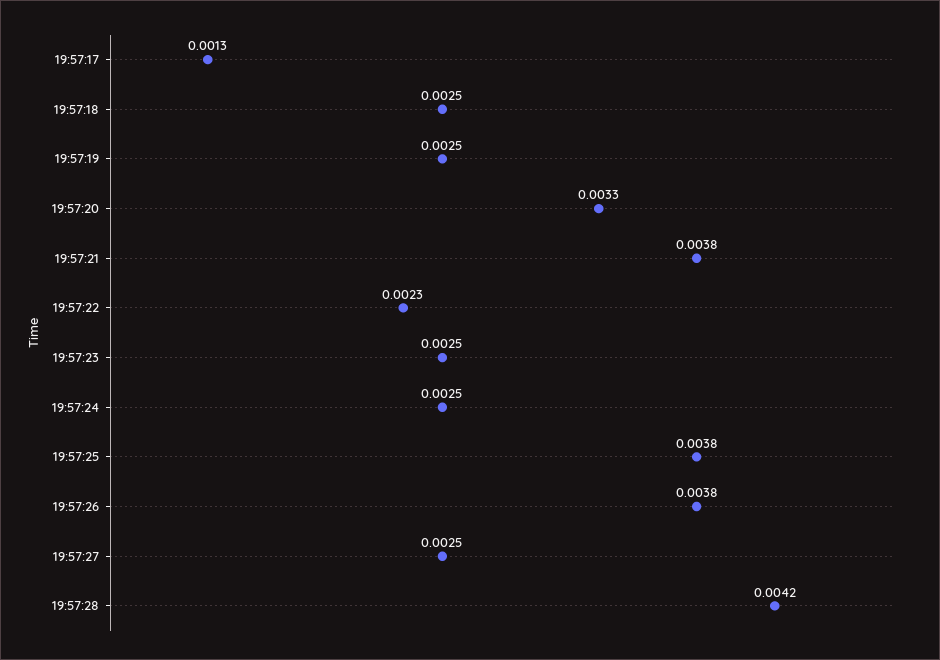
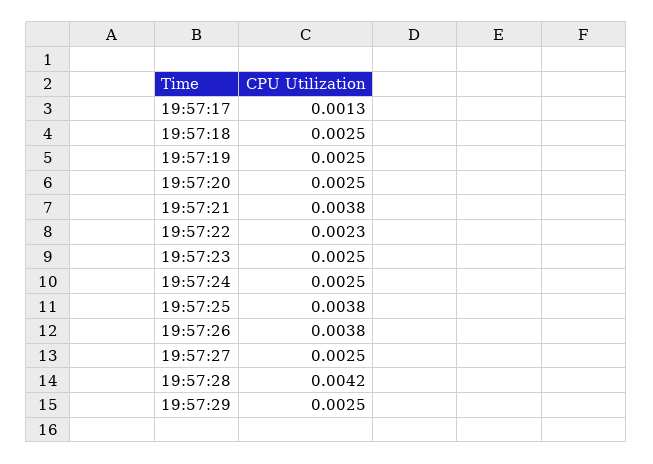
19:57:20: 0.0033 -> 0.0025
19:57:29: none -> 0.0025

